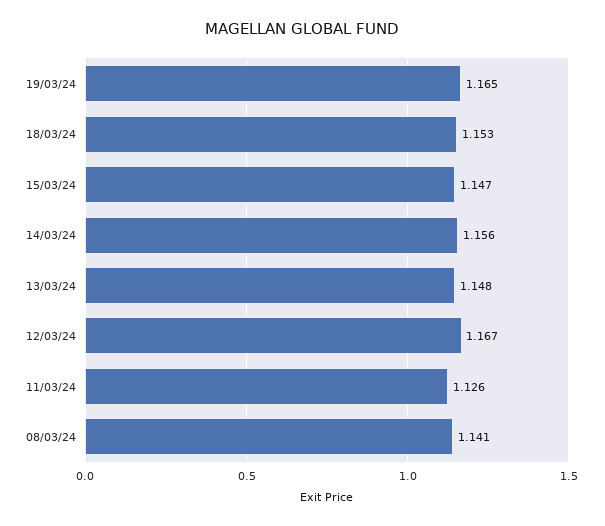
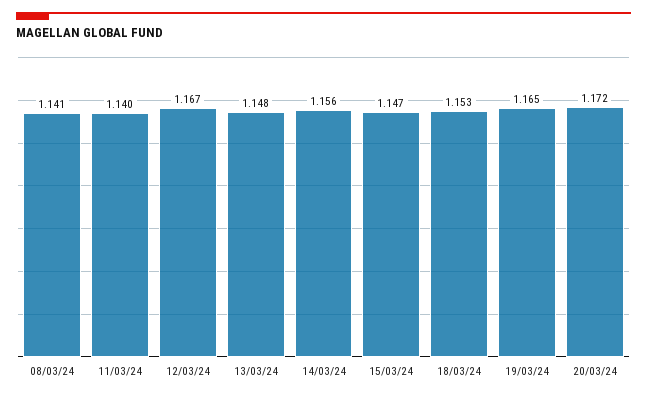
11/03/24: 1.126 -> 1.14
20/03/24: none -> 1.172

